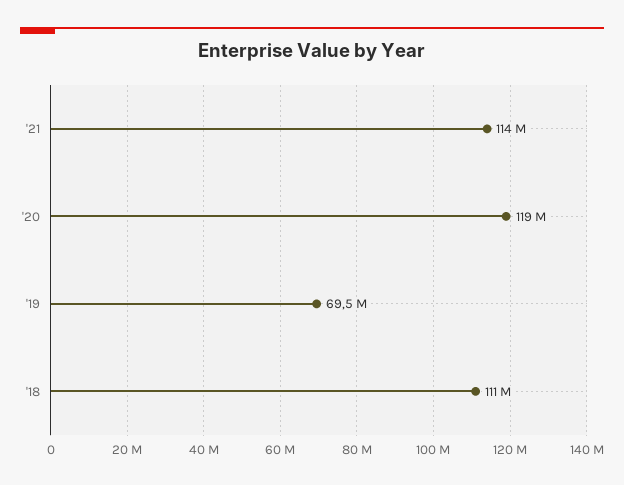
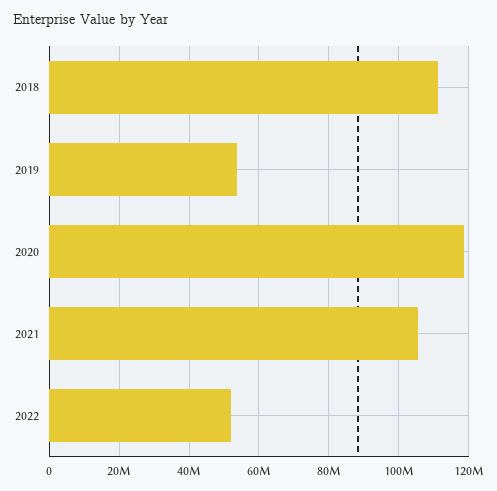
'21: 114000000 -> 106000000
'19: 69500000 -> 54000000
2022: none -> 52000000

